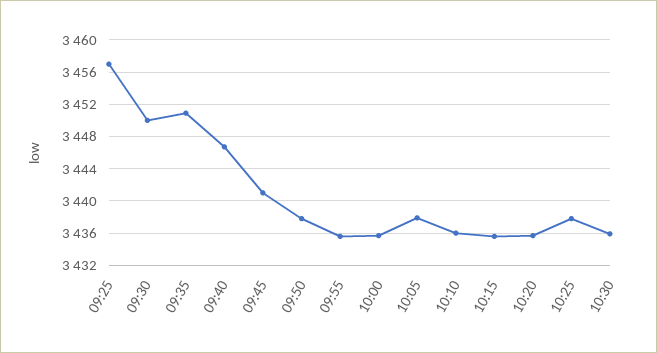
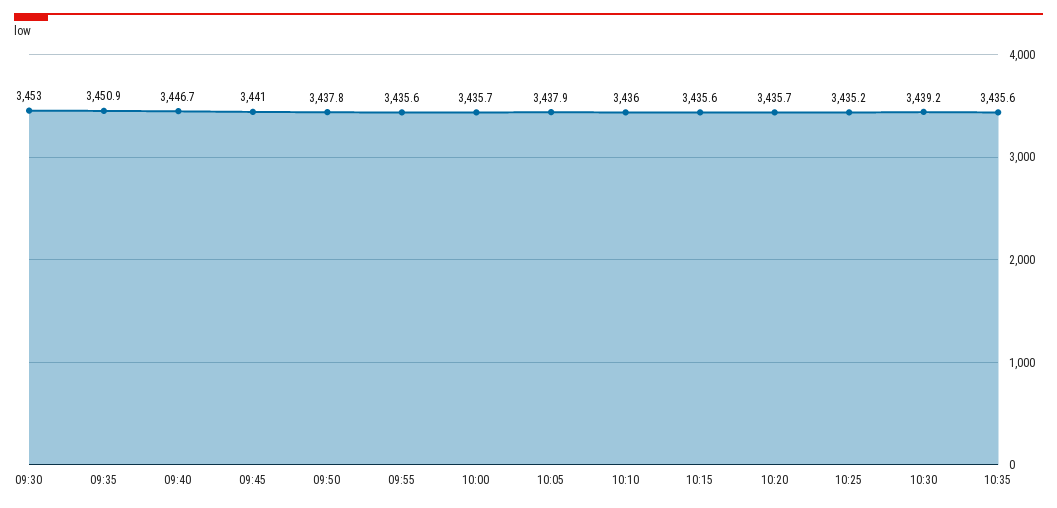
09:25: 3457 -> none
09:30: 3450 -> 3453
10:25: 3438 -> 3435.2
10:30: 3436 -> 3439.2
10:35: none -> 3435.6

